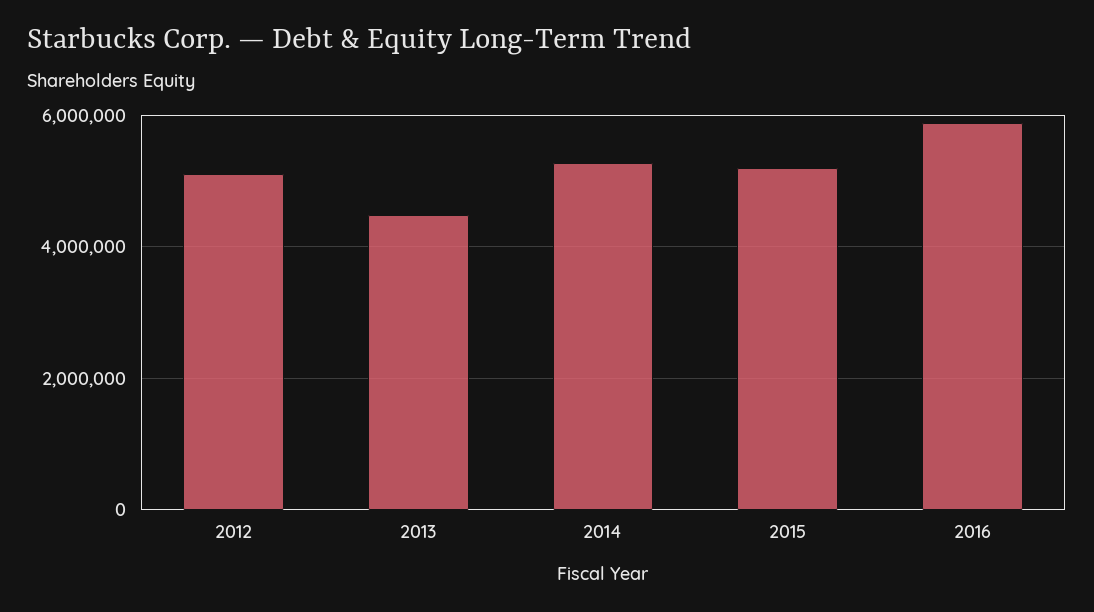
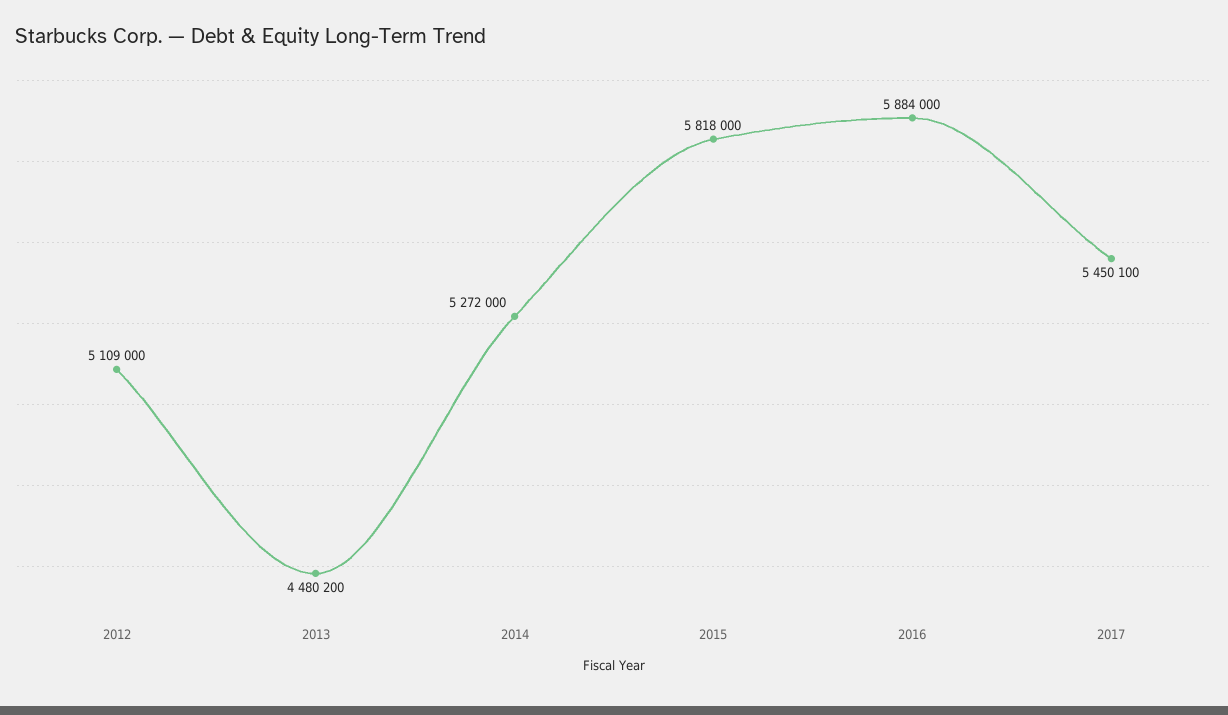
2015: 5200000 -> 5818000
2017: none -> 5450100

